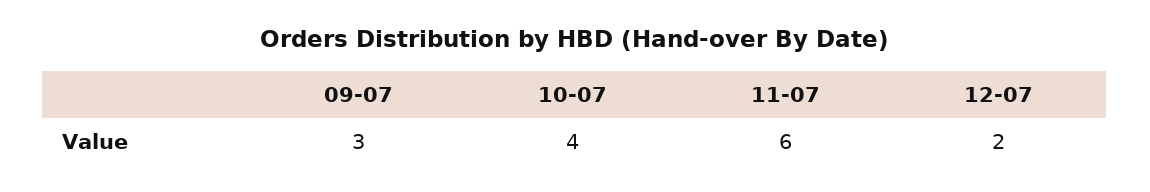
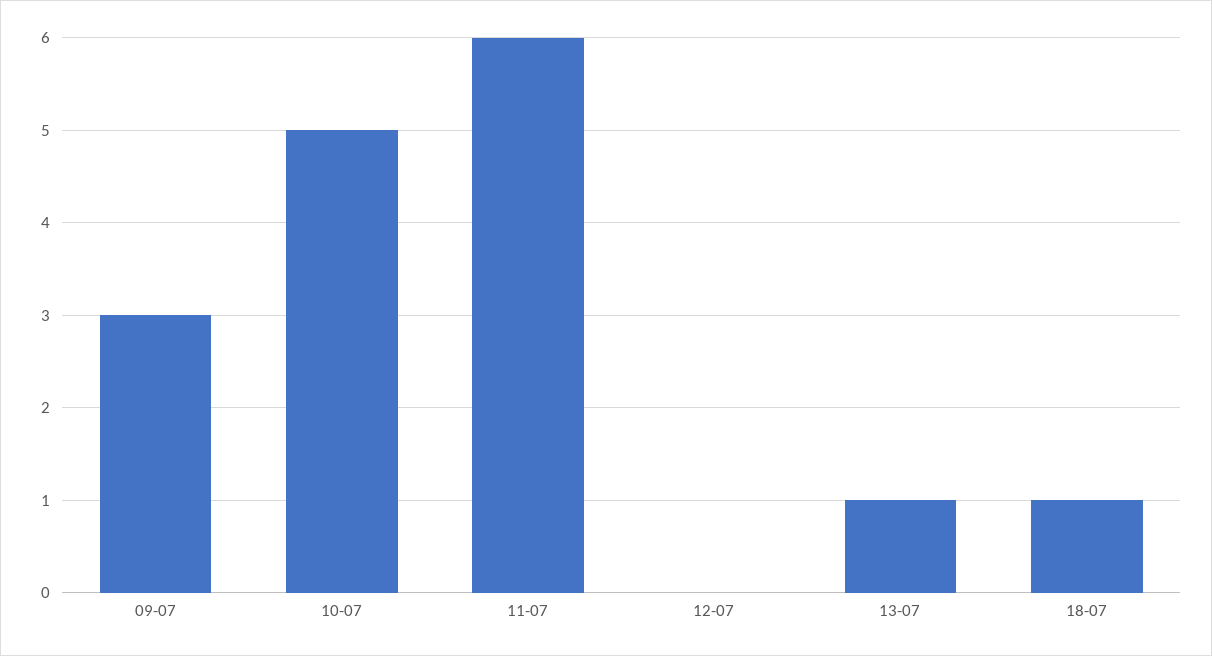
10-07: 4 -> 5
12-07: 2 -> 0
13-07: none -> 1
18-07: none -> 1

